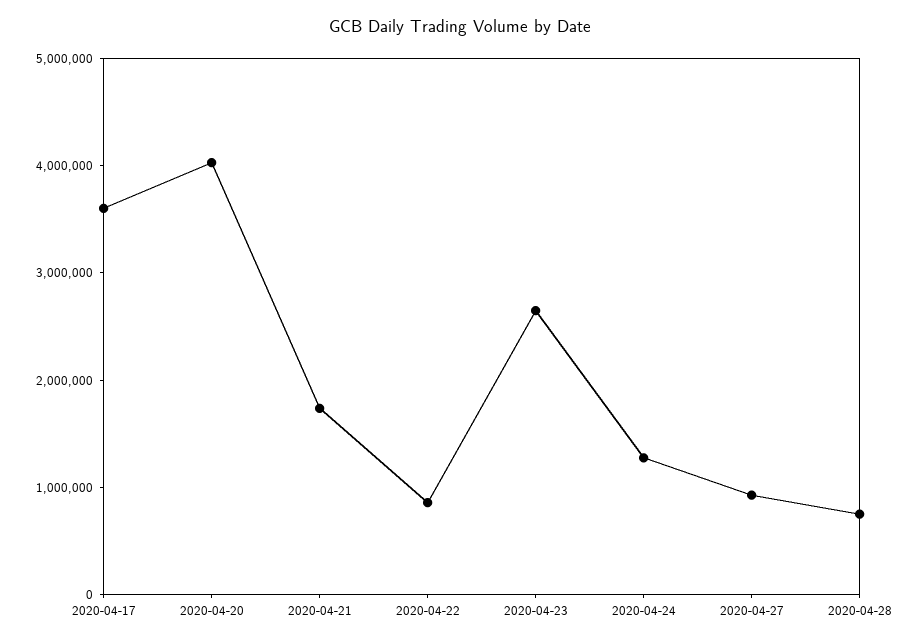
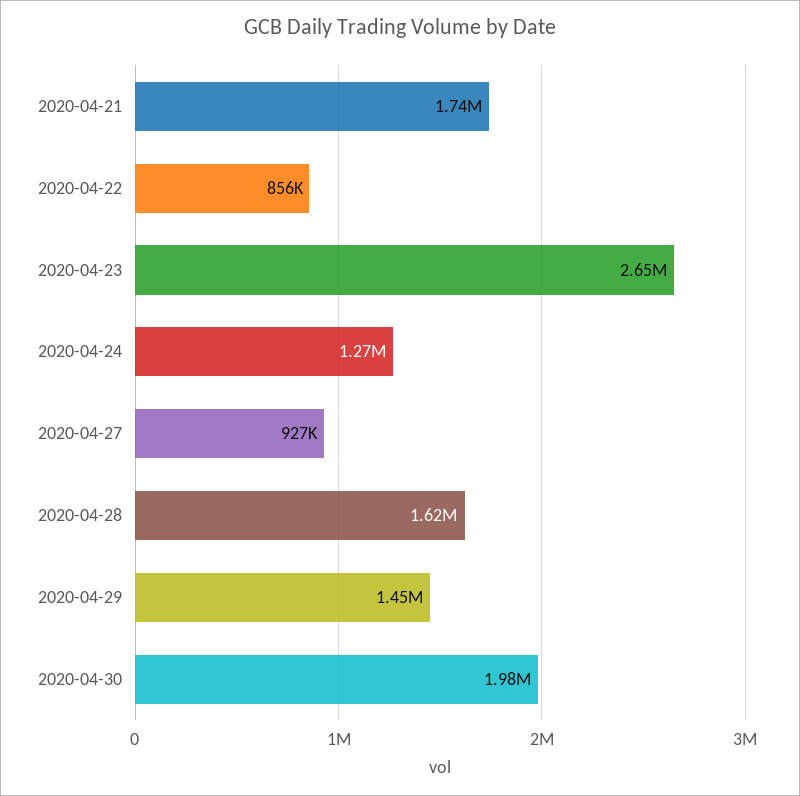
2020-04-17: 3600000 -> none
2020-04-20: 4000000 -> none
2020-04-28: 800000 -> 1620000
2020-04-29: none -> 1450000
2020-04-30: none -> 1980000

